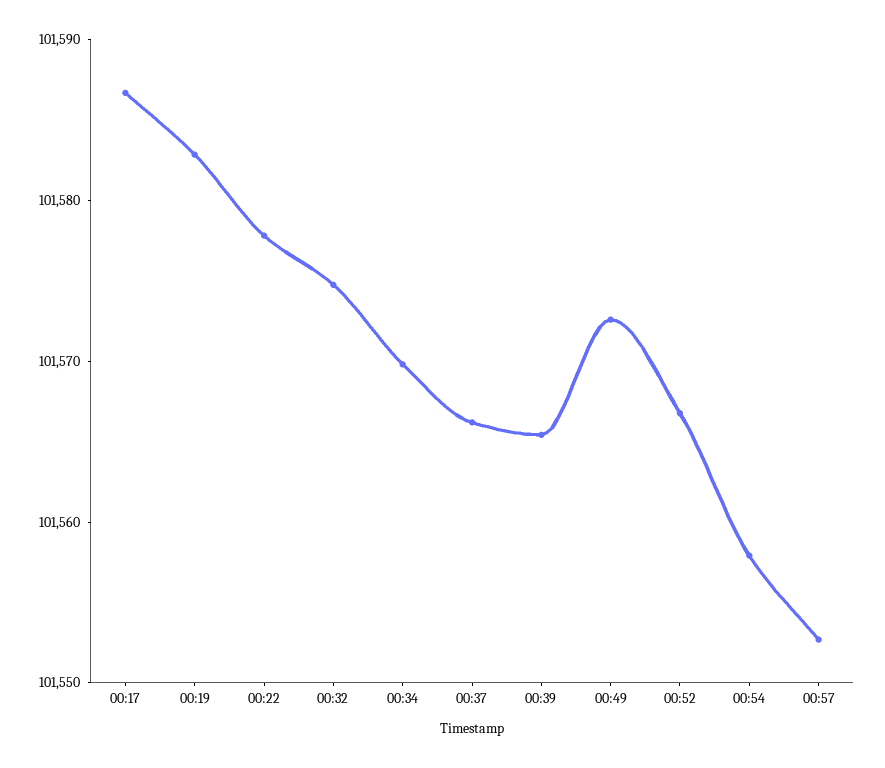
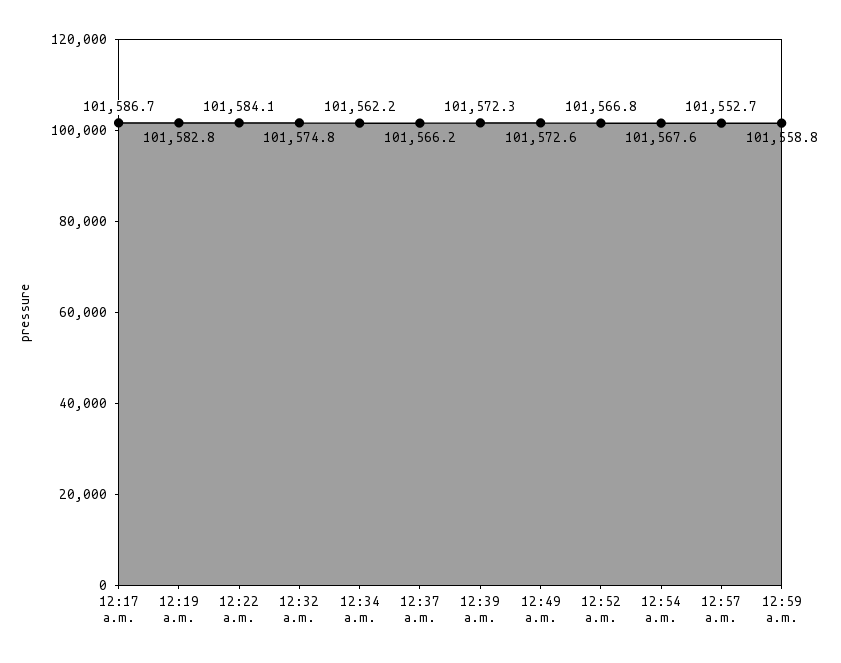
00:22: 101578 -> 101584.1
00:34: 101570 -> 101562.2
00:39: 101566 -> 101572.3
00:54: 101558 -> 101567.6
12:59 a.m.: none -> 101558.8

